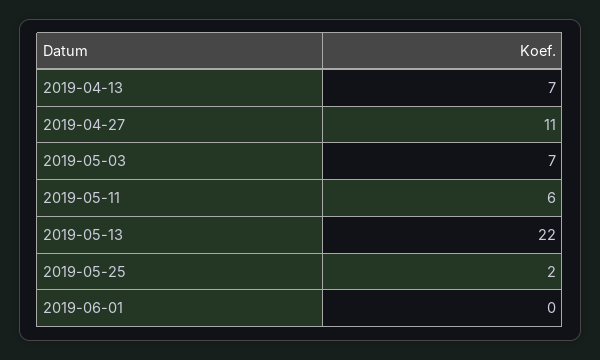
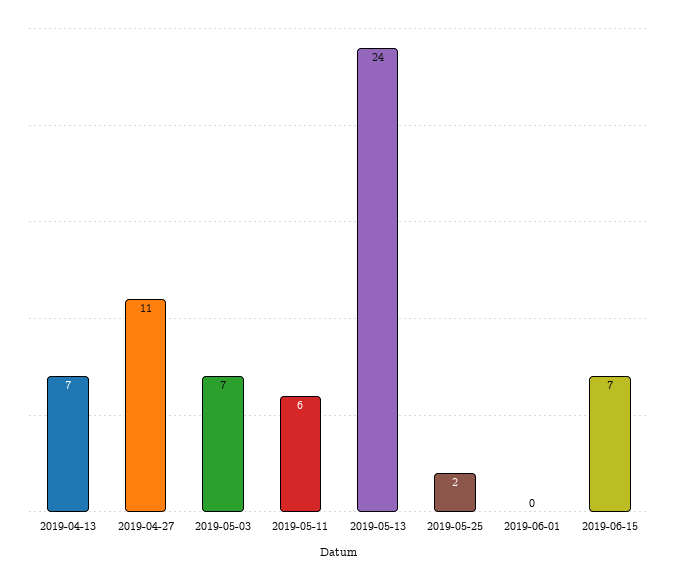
2019-05-13: 22 -> 24
2019-06-15: none -> 7

